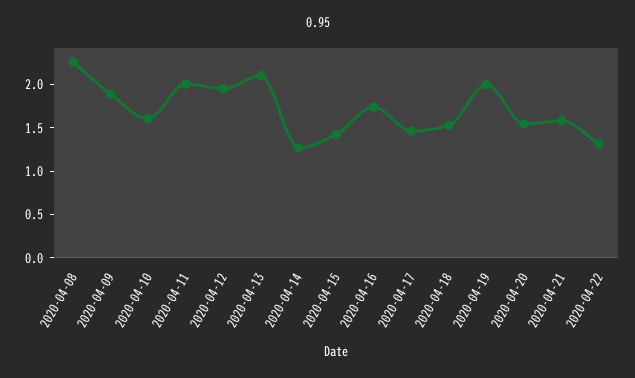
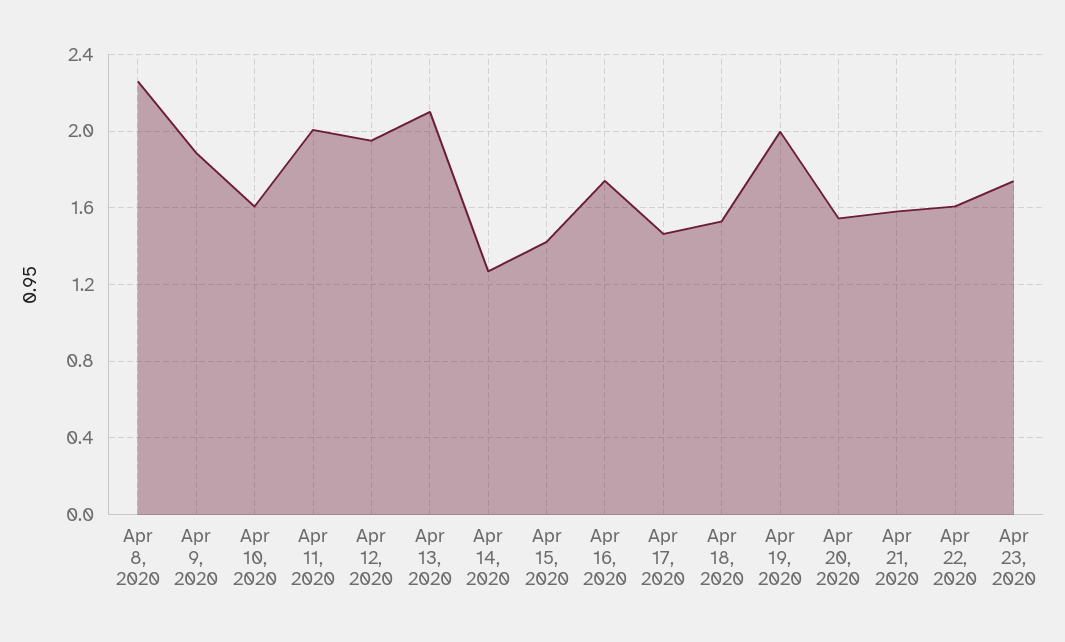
2020-04-22: 1.3 -> 1.6
Apr 23, 2020: none -> 1.75

